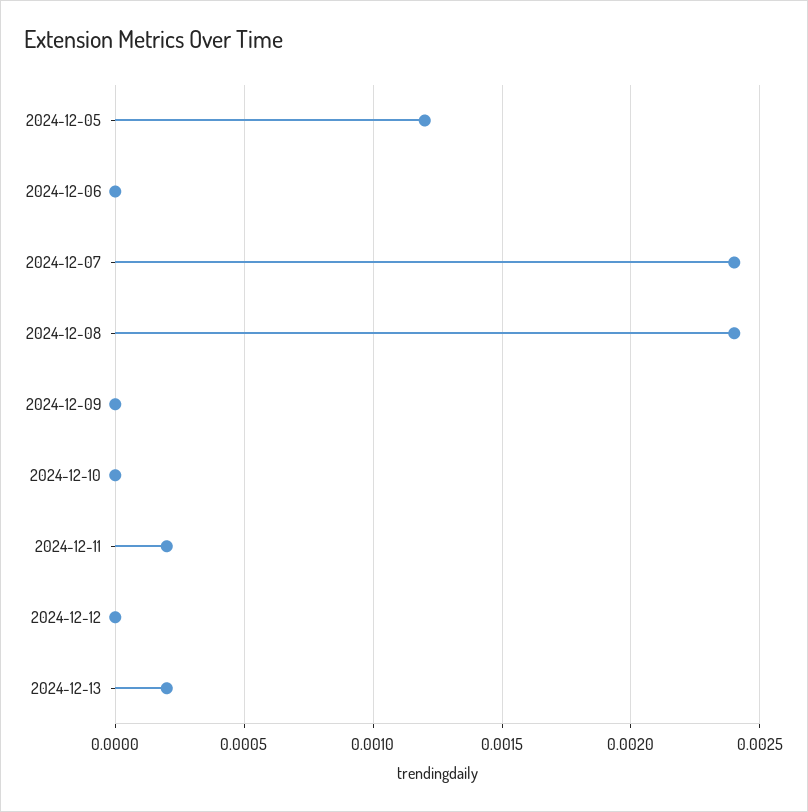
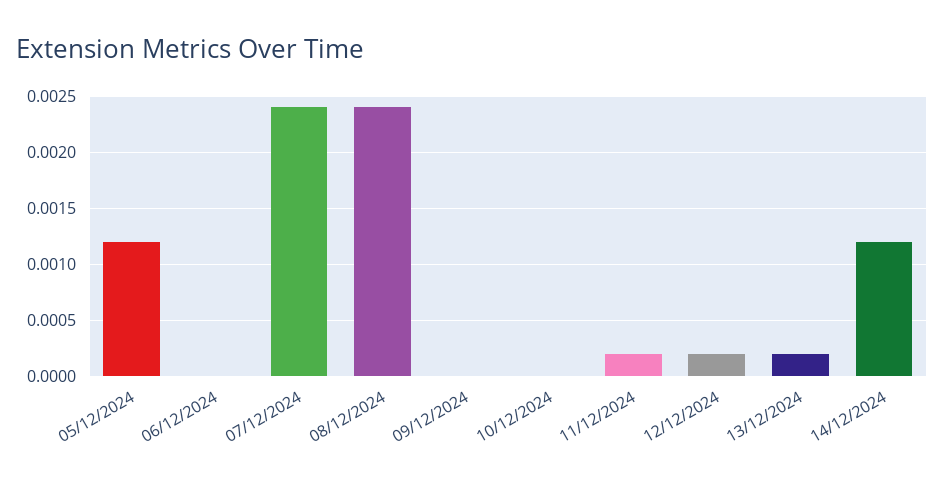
2024-12-12: 0 -> 0.0002
14/12/2024: none -> 0.0012

